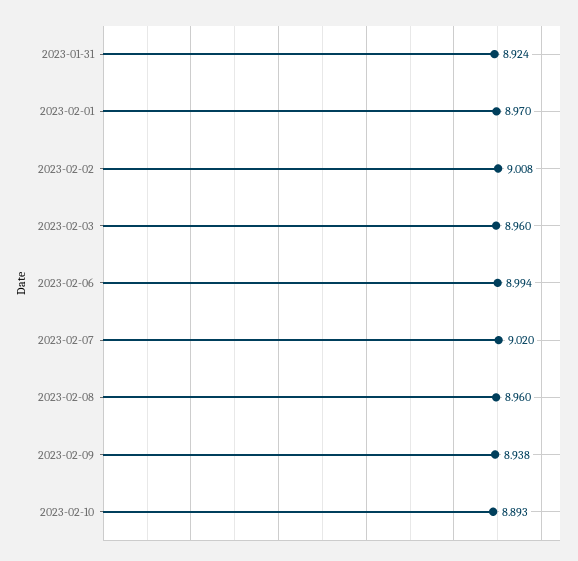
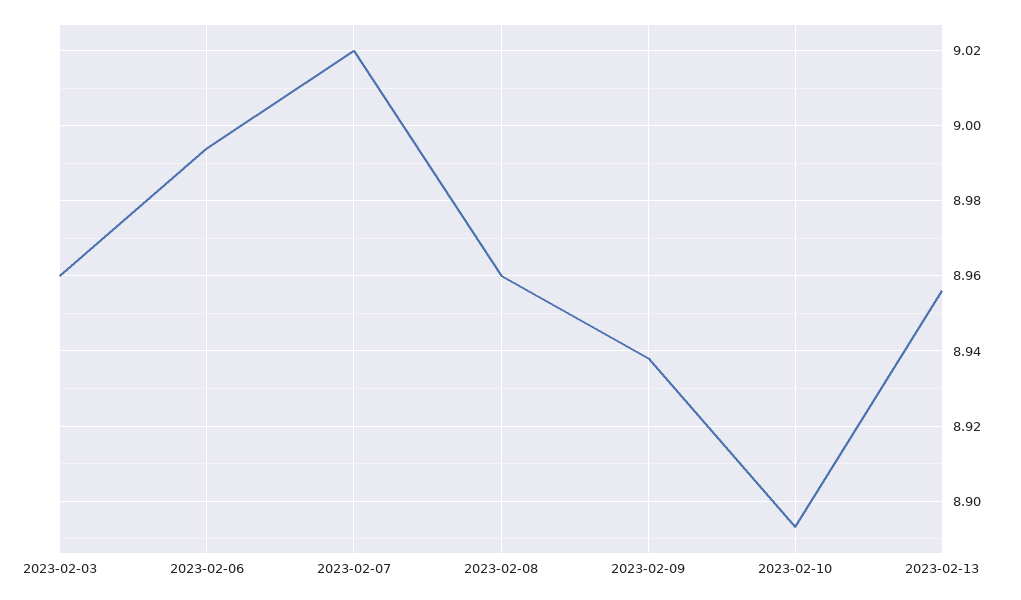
2023-01-31: 8.924 -> none
2023-02-01: 8.97 -> none
2023-02-02: 9.008 -> none
2023-02-13: none -> 8.955

